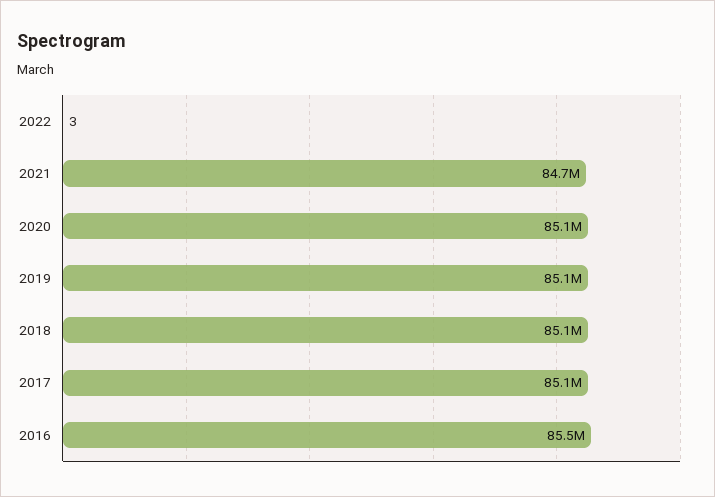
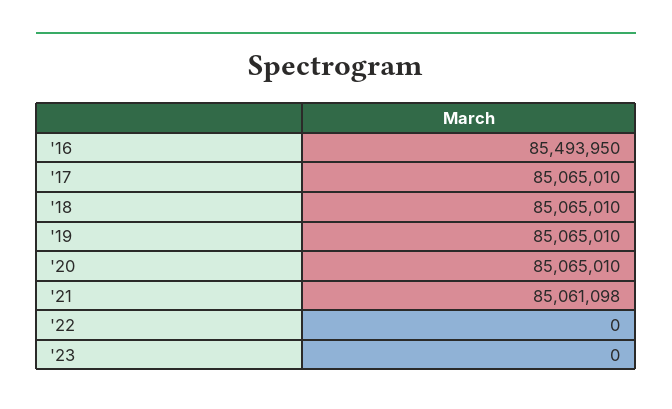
2022: 3 -> 0
2021: 84700000 -> 85061098
'23: none -> 0

